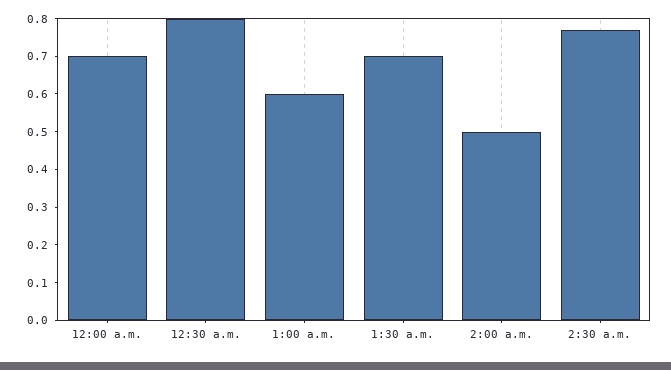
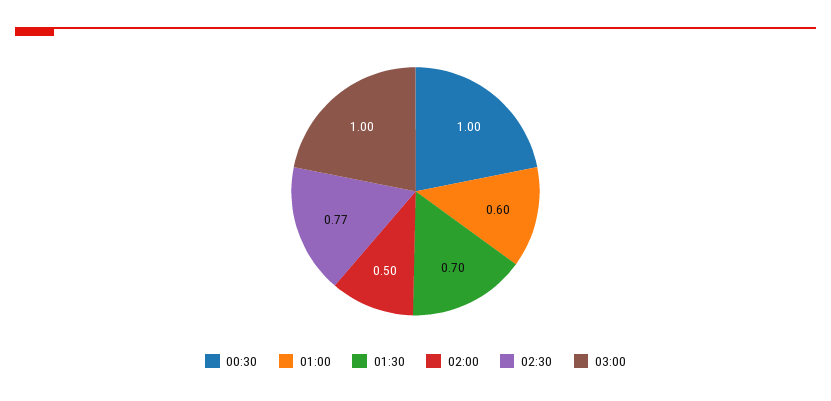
12:00 a.m.: 0.7 -> none
12:30 a.m.: 0.8 -> 1
03:00: none -> 1

